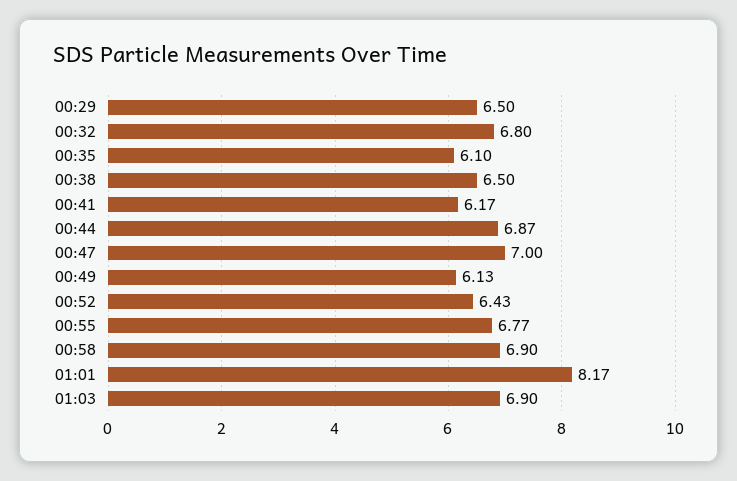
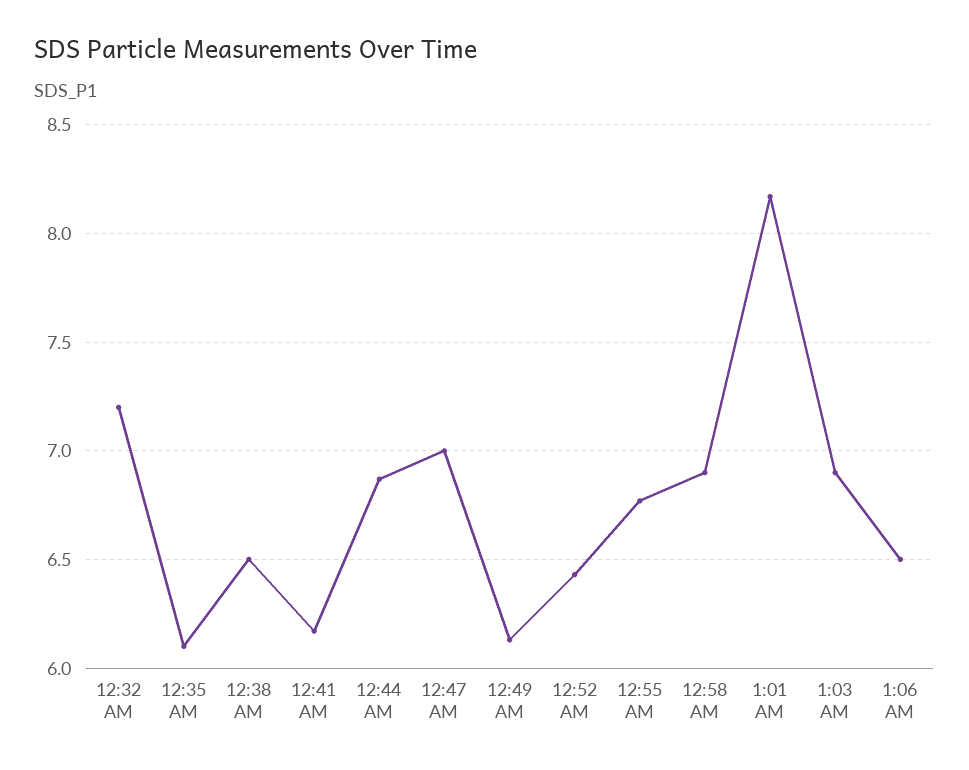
00:29: 6.5 -> none
00:32: 6.8 -> 7.2
1:06 AM: none -> 6.5

